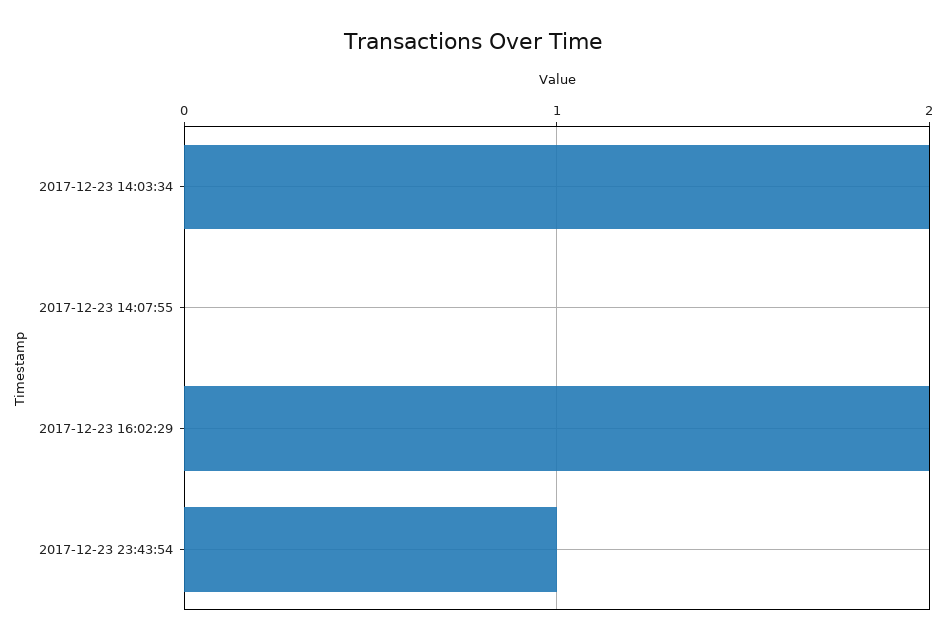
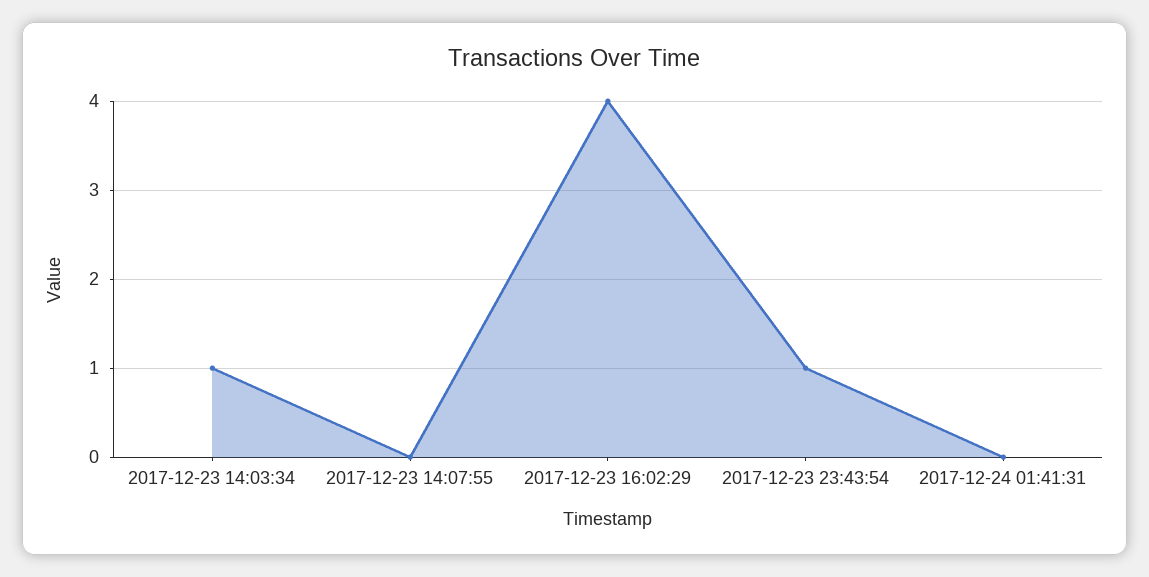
2017-12-23 14:03:34: 2 -> 1
2017-12-23 16:02:29: 2 -> 4
2017-12-24 01:41:31: none -> 0

